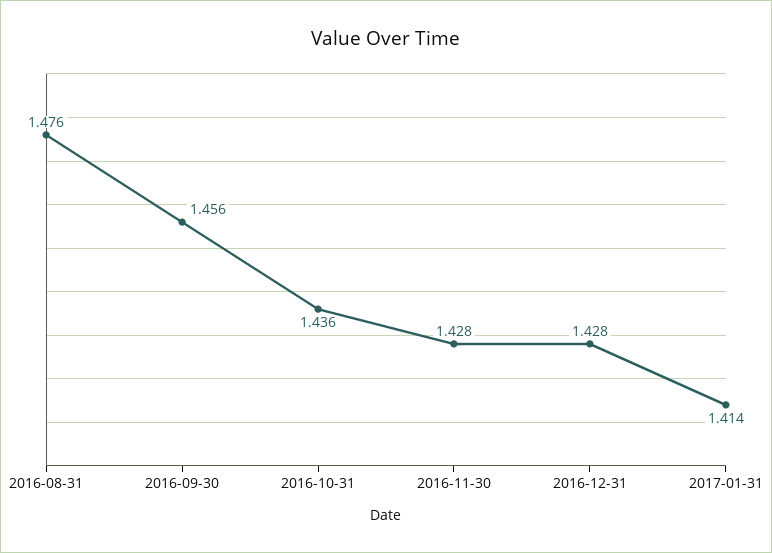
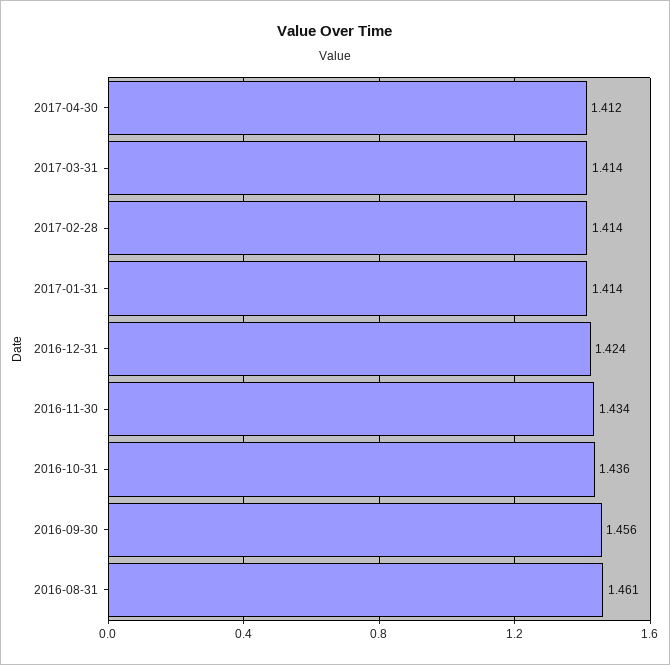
2016-08-31: 1.476 -> 1.461
2016-11-30: 1.428 -> 1.434
2016-12-31: 1.428 -> 1.424
2017-04-30: none -> 1.412
2017-03-31: none -> 1.414
2017-02-28: none -> 1.414

